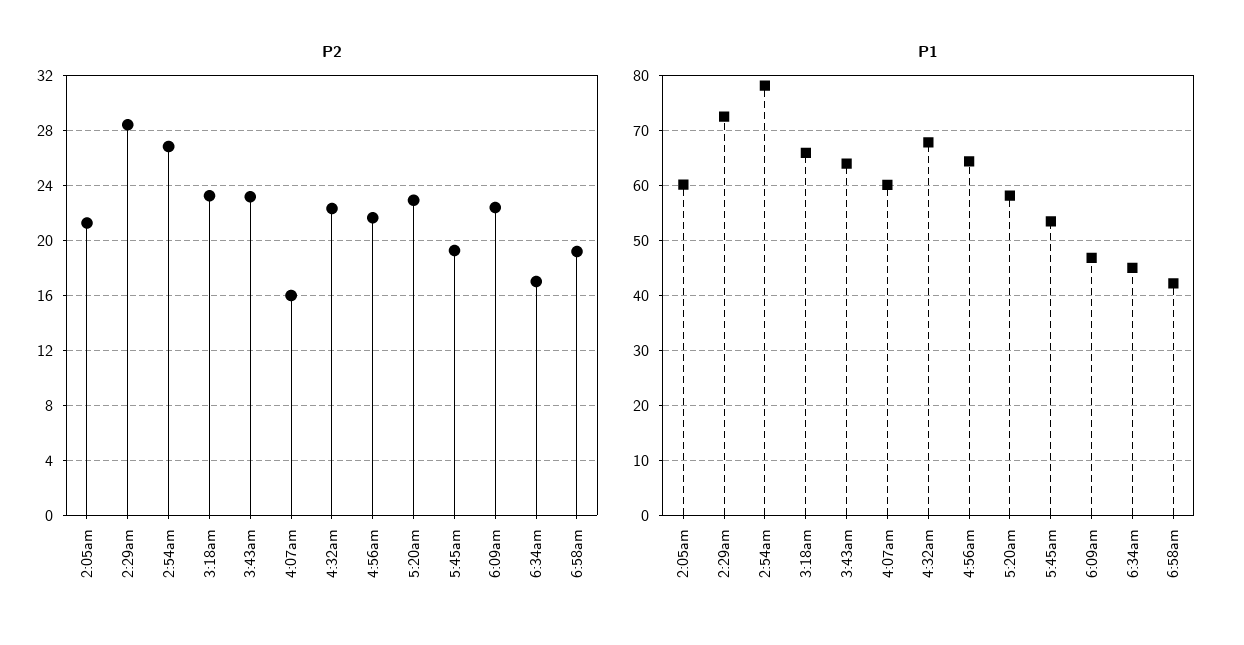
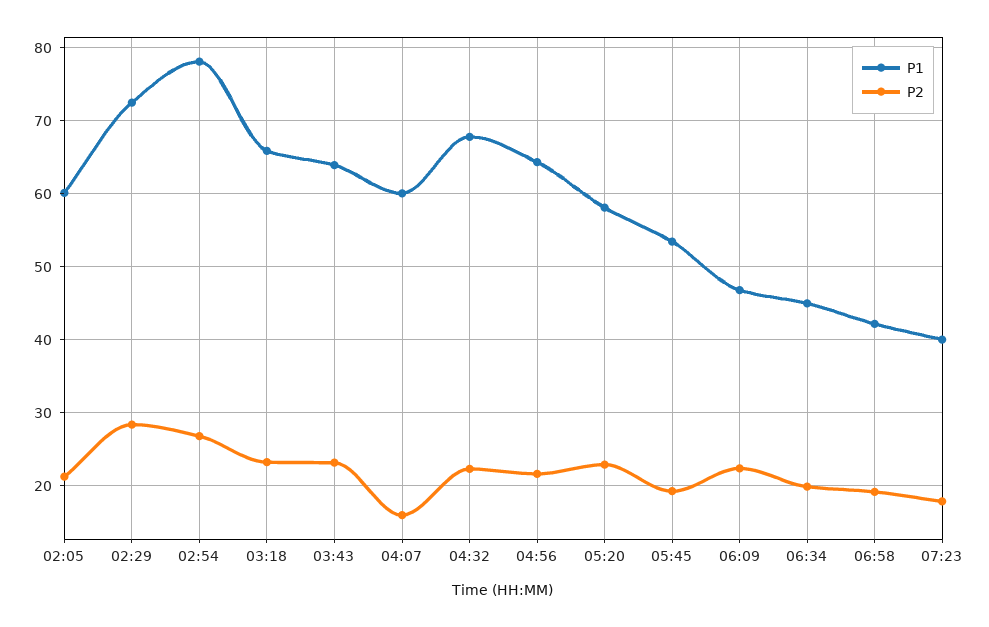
P2, 6:34am: 17 -> 20
P1, 07:23: none -> 40
P2, 07:23: none -> 18

